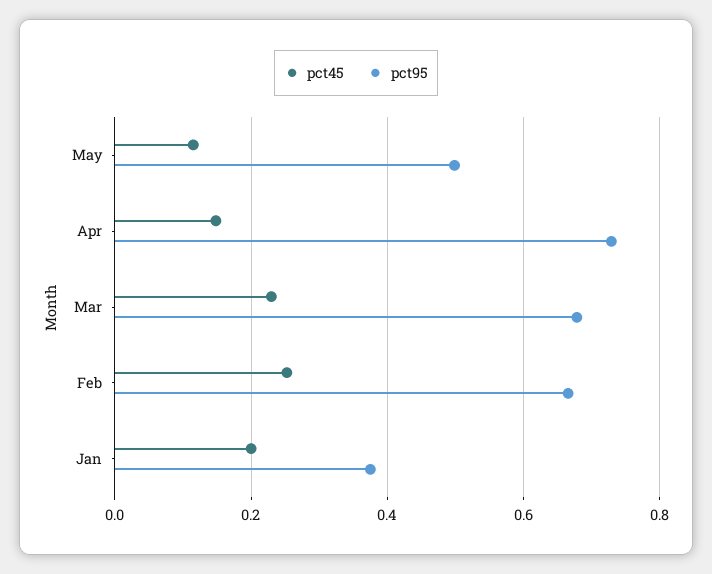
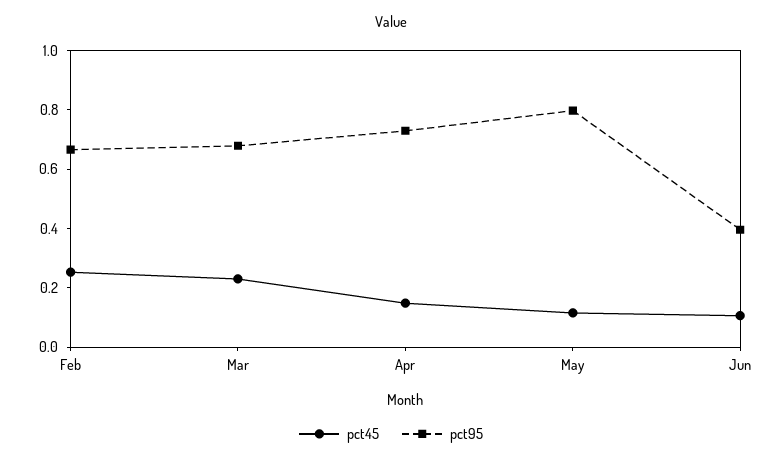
pct95, May: 0.5 -> 0.8
pct45, Jan: 0.2 -> none
pct95, Jan: 0.38 -> none
pct45, Jun: none -> 0.1
pct95, Jun: none -> 0.4

